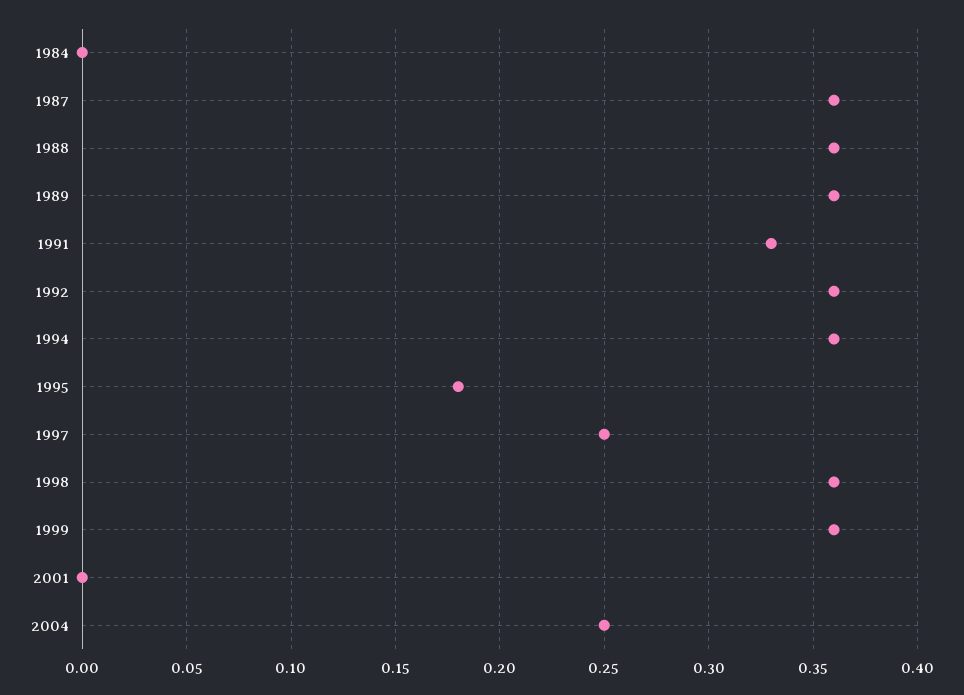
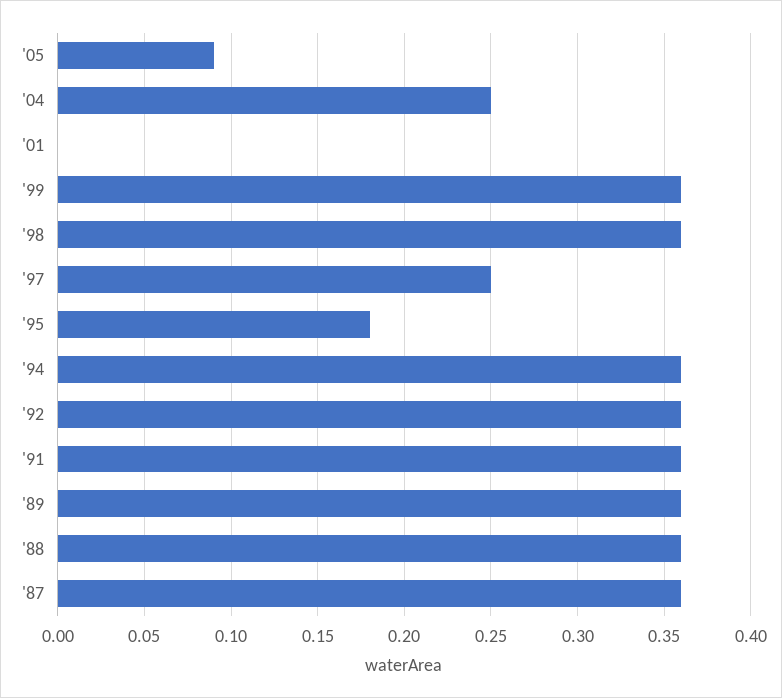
1984: 0 -> none
1991: 0.33 -> 0.36
'05: none -> 0.09

